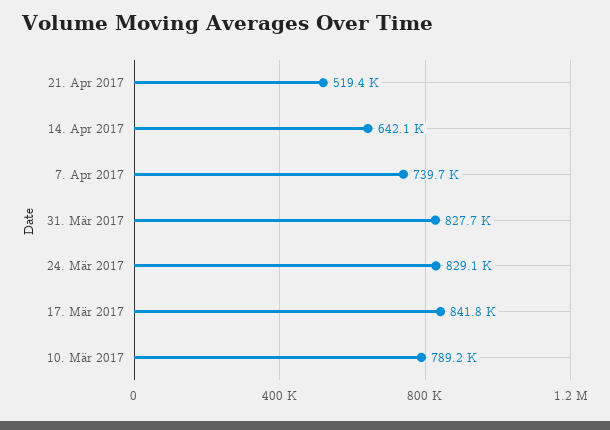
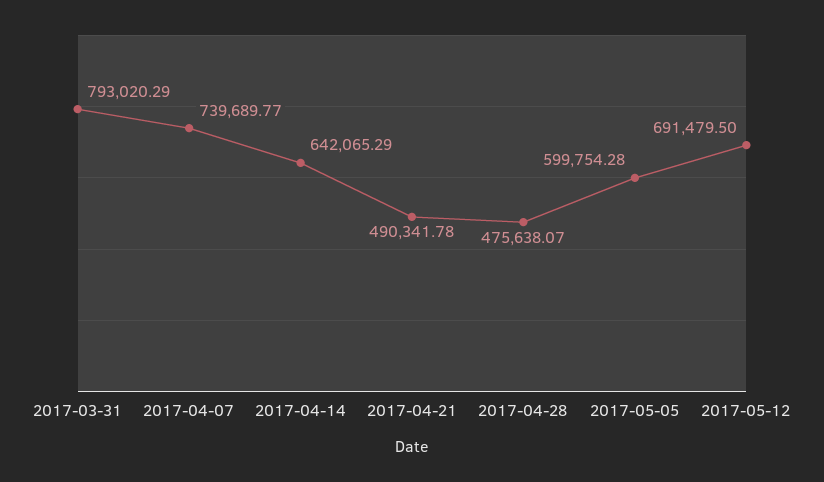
21. Apr 2017: 519400 -> 490341.78
31. Mär 2017: 827700 -> 793020.29
24. Mär 2017: 829100 -> none
17. Mär 2017: 841800 -> none
10. Mär 2017: 789200 -> none
2017-04-28: none -> 475638.07
2017-05-05: none -> 599754.28
2017-05-12: none -> 691479.5

